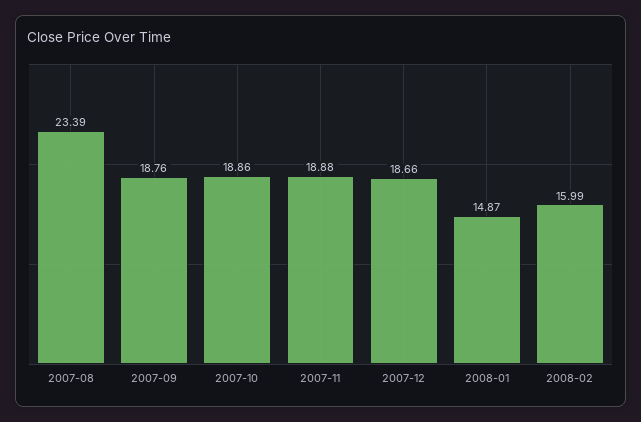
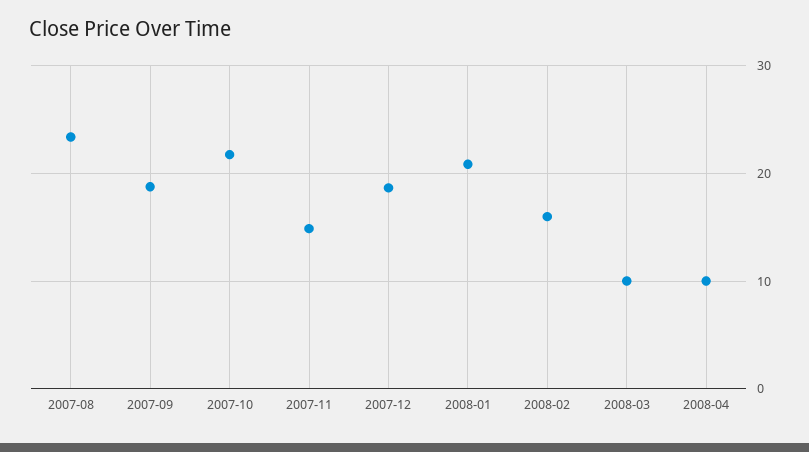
2007-10: 18.86 -> 22
2007-11: 18.88 -> 15
2008-01: 14.87 -> 21
2008-03: none -> 10
2008-04: none -> 10

